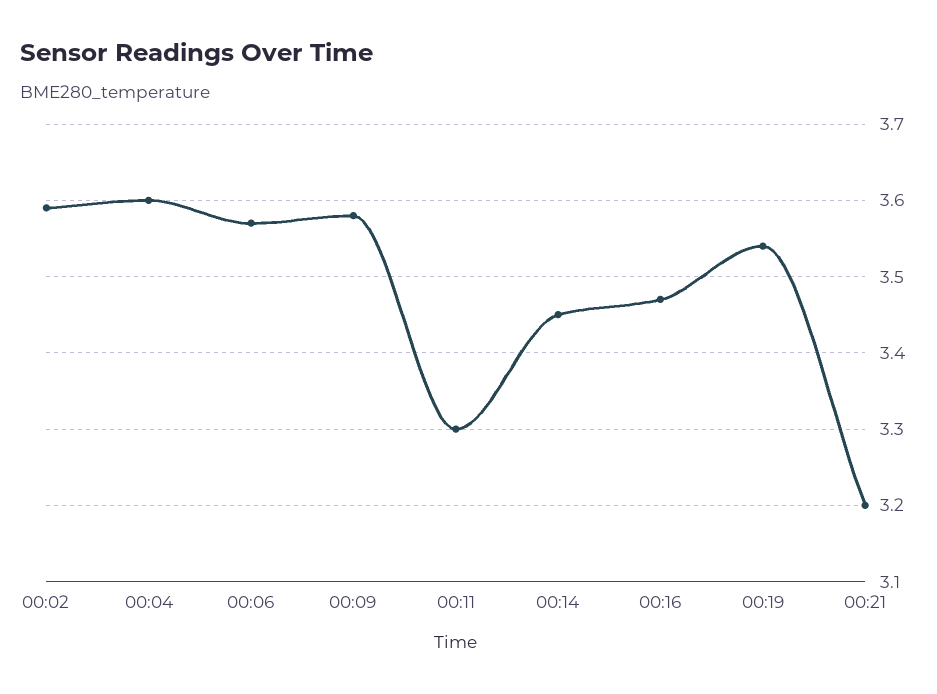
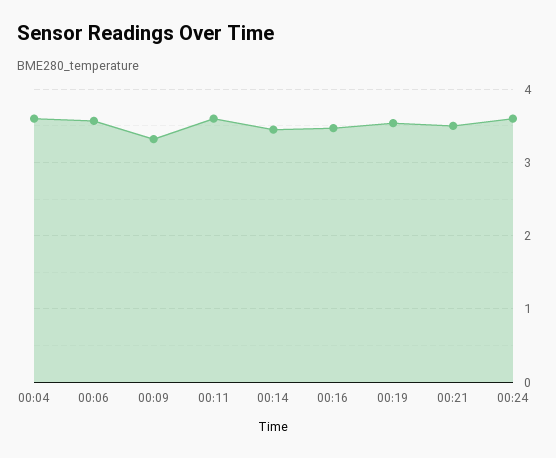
00:02: 3.59 -> none
00:09: 3.58 -> 3.3
00:11: 3.3 -> 3.6
00:21: 3.2 -> 3.5
00:24: none -> 3.6

